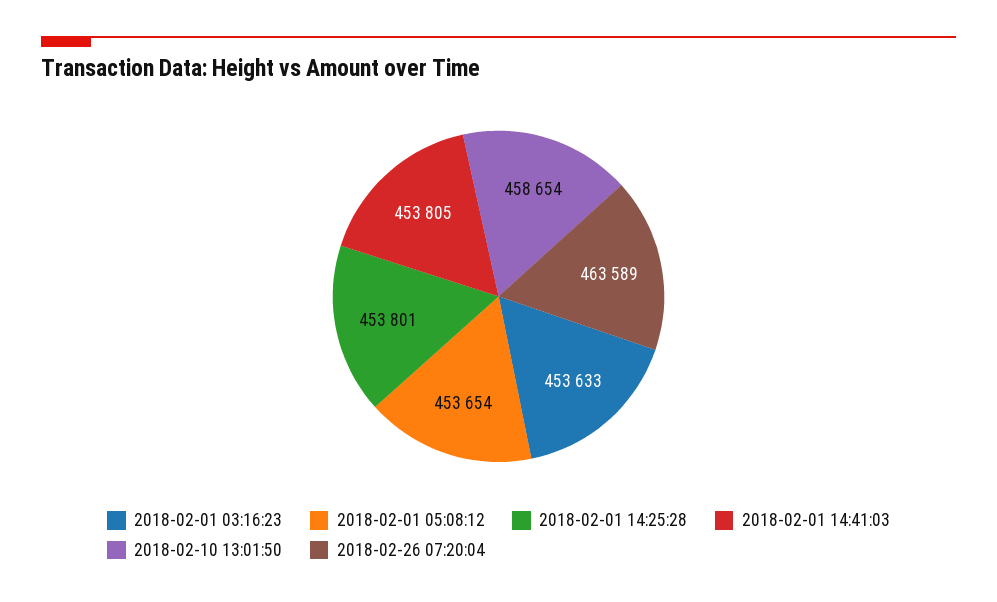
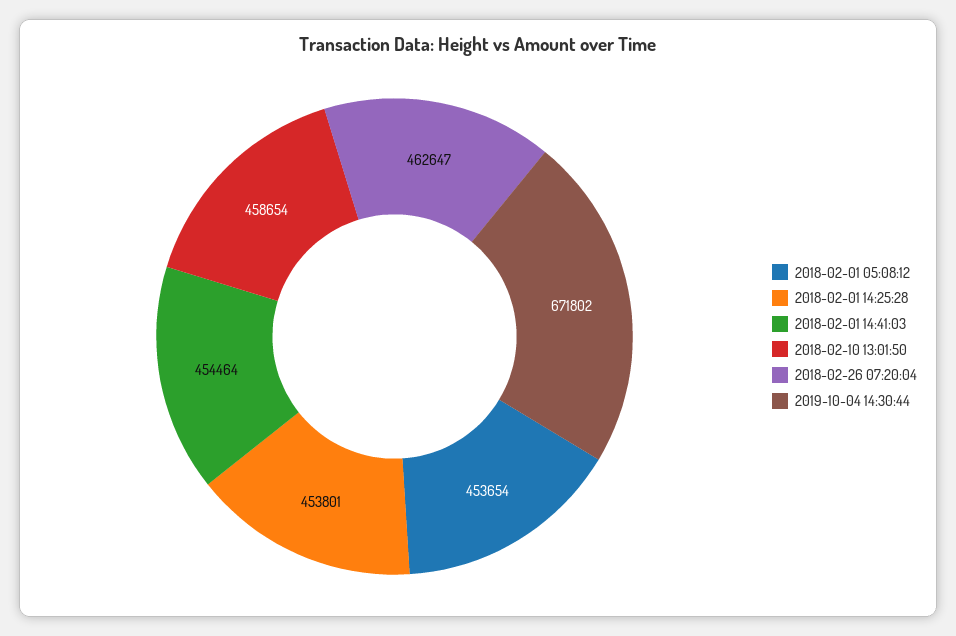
2018-02-01 03:16:23: 453633 -> none
2018-02-01 14:41:03: 453805 -> 454464
2018-02-26 07:20:04: 463589 -> 462647
2019-10-04 14:30:44: none -> 671802

